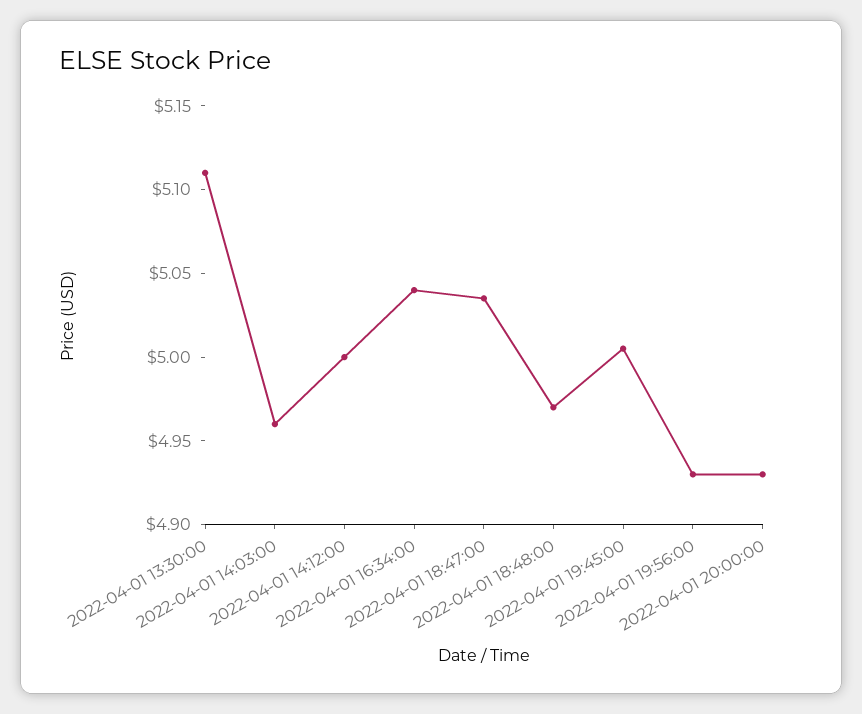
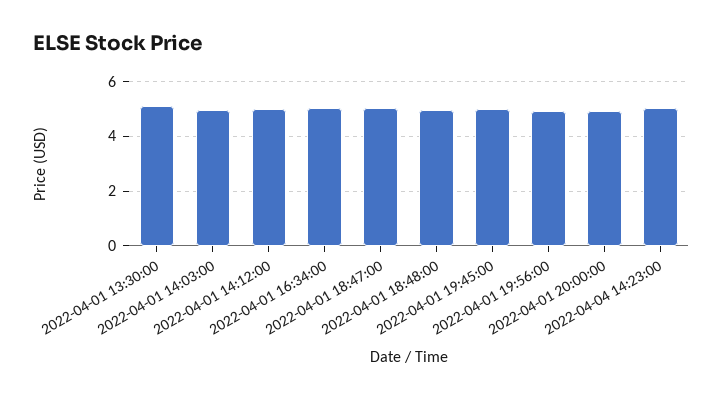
2022-04-04 14:23:00: none -> 5

